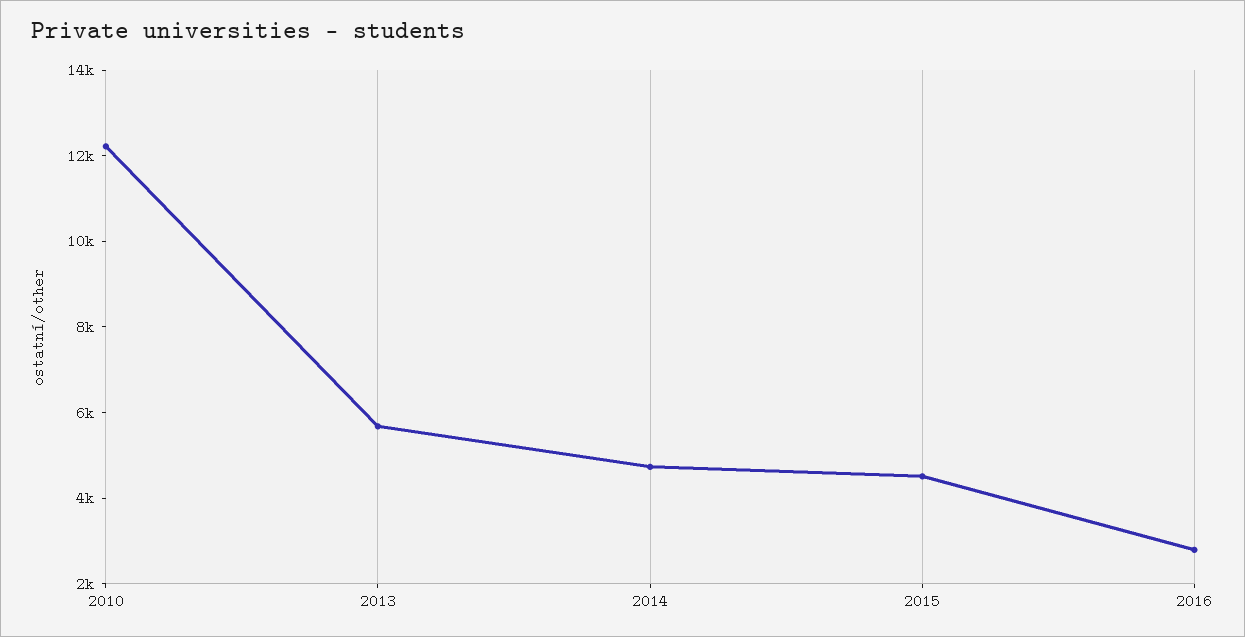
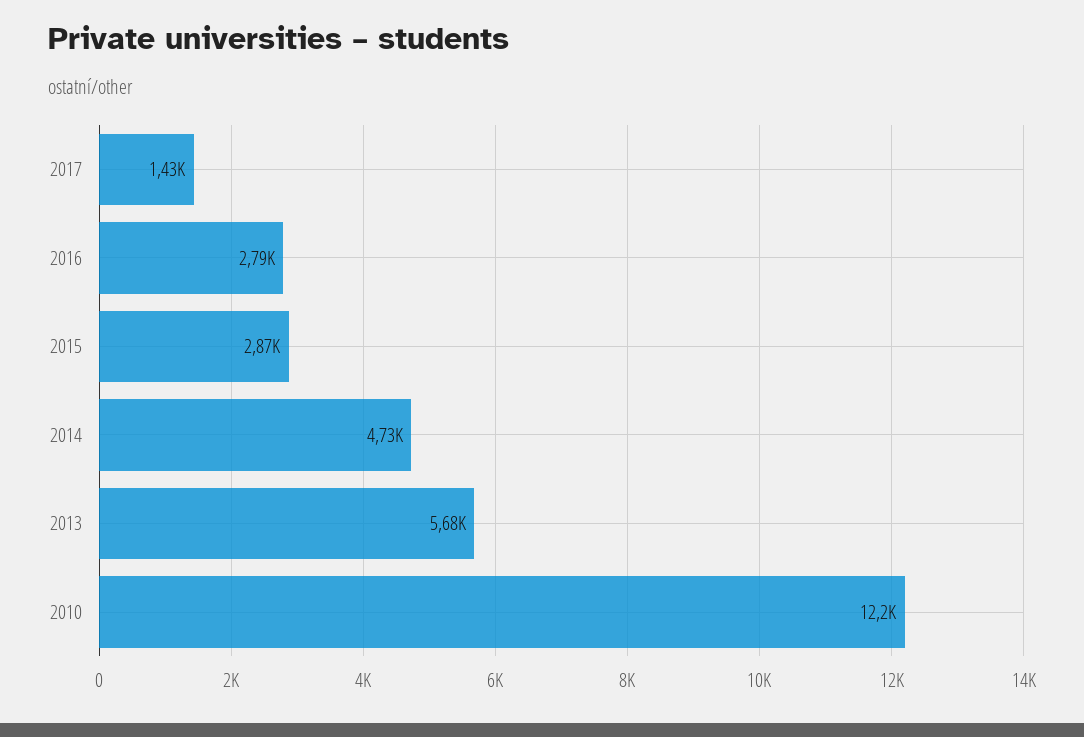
2015: 4500 -> 2870
2017: none -> 1430

